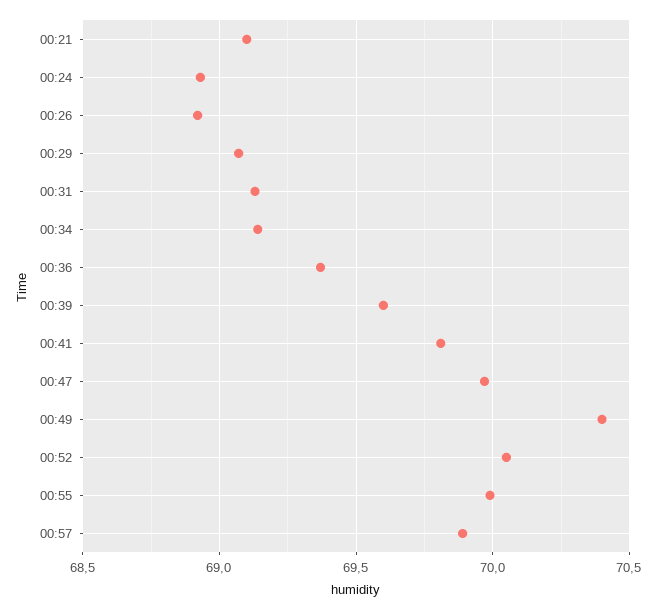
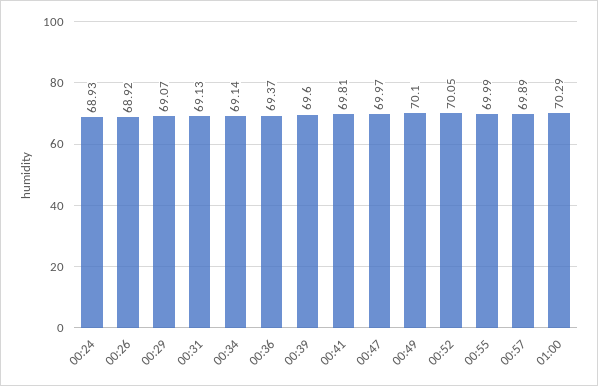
00:21: 69.1 -> none
00:49: 70.4 -> 70.1
01:00: none -> 70.29

